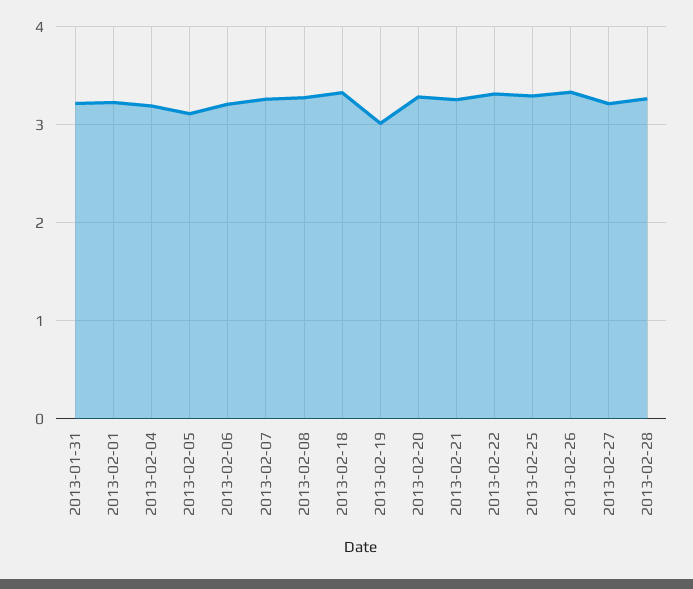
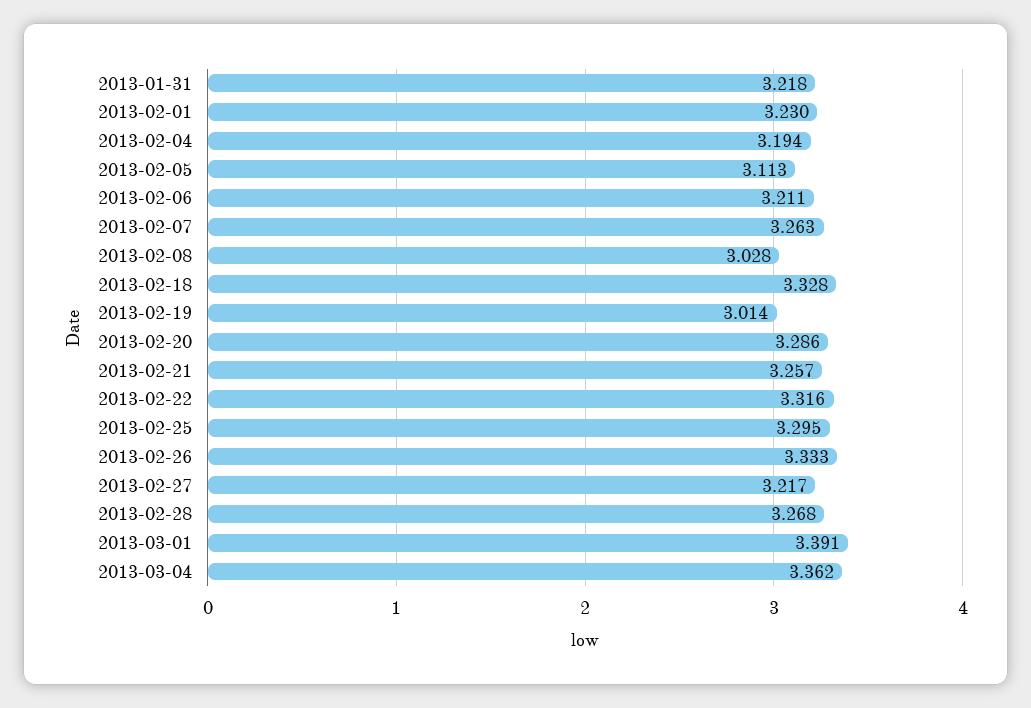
2013-02-08: 3.3 -> 3.028
2013-03-01: none -> 3.391
2013-03-04: none -> 3.362

